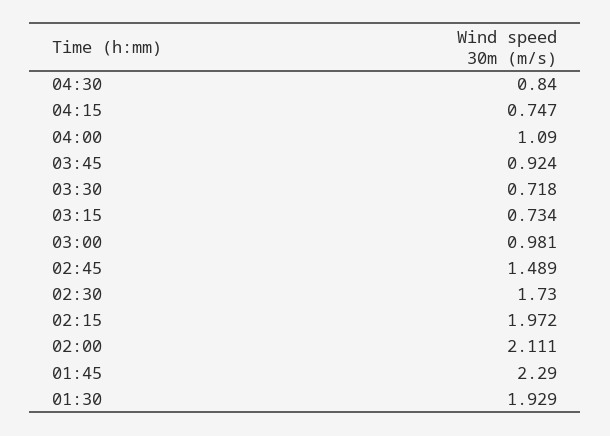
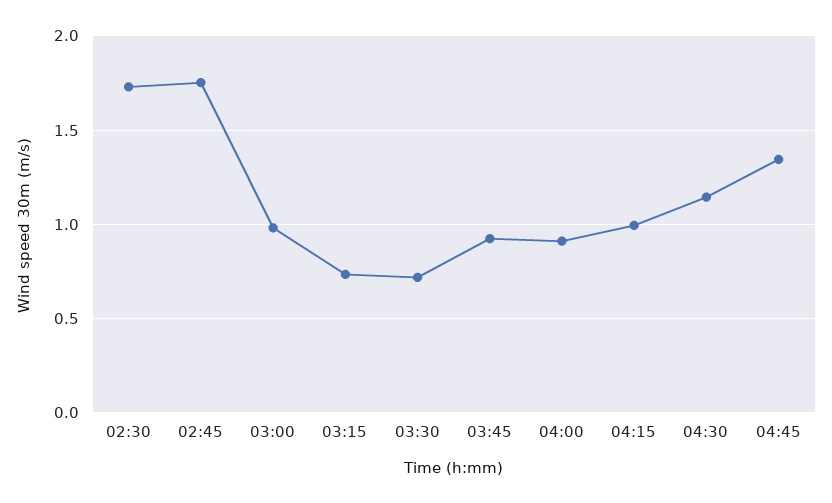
04:30: 0.84 -> 1.15
04:15: 0.747 -> 1
04:00: 1.09 -> 0.9
02:45: 1.489 -> 1.75
02:15: 1.972 -> none
02:00: 2.111 -> none
01:45: 2.29 -> none
01:30: 1.929 -> none
04:45: none -> 1.35

